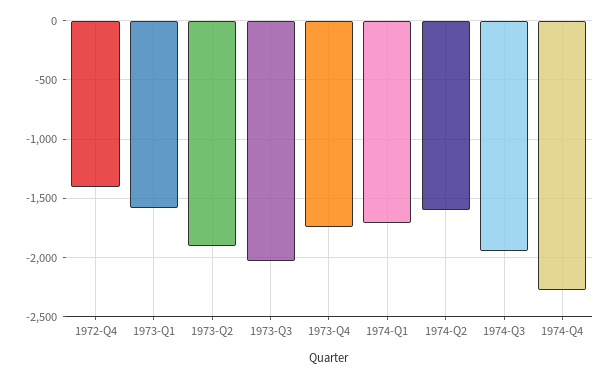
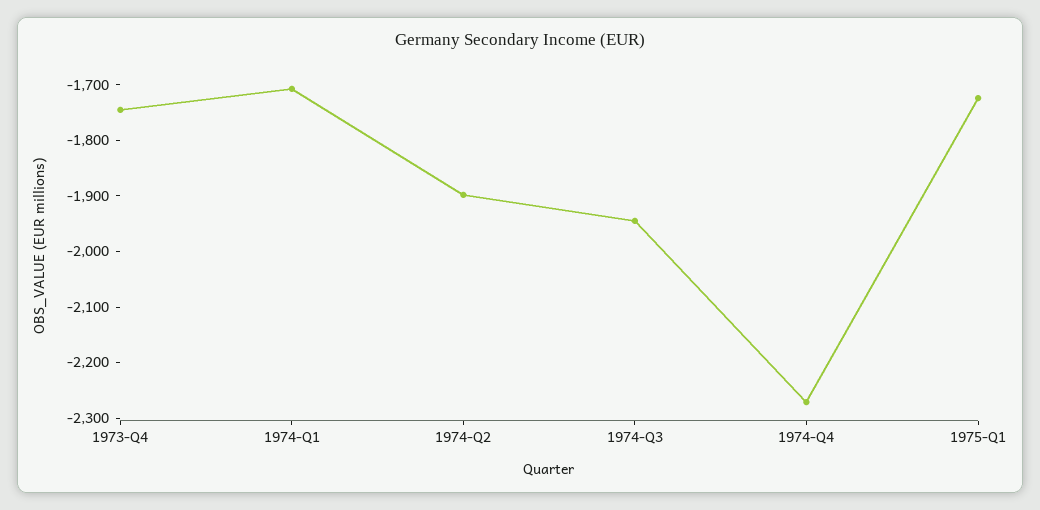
1972-Q4: -1400 -> none
1973-Q1: -1600 -> none
1973-Q2: -1900 -> none
1973-Q3: -2000 -> none
1974-Q2: -1600 -> -1900
1975-Q1: none -> -1720

